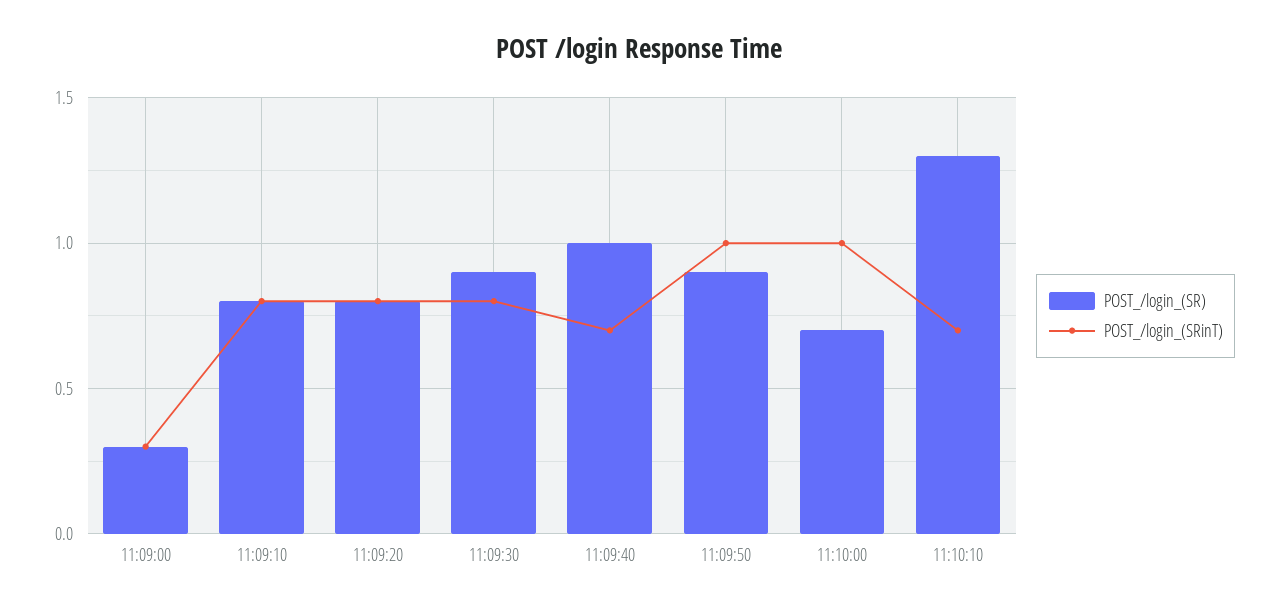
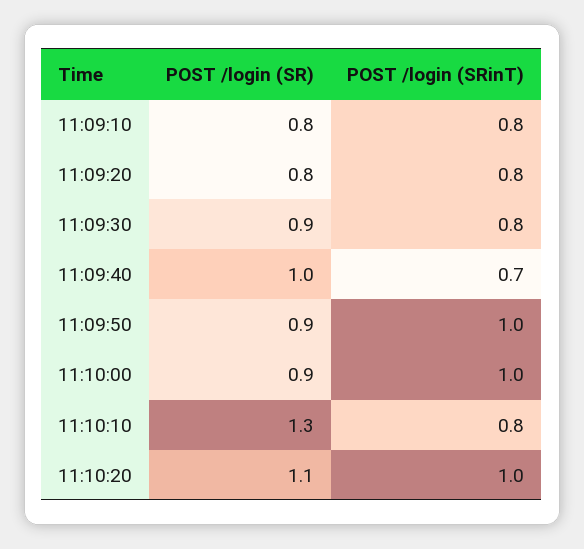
POST_/login_(SR), 11:09:00: 0.3 -> none
POST_/login_(SRinT), 11:09:00: 0.3 -> none
POST_/login_(SR), 11:10:00: 0.7 -> 0.9
POST_/login_(SRinT), 11:10:10: 0.7 -> 0.8
POST_/login_(SR), 11:10:20: none -> 1.1
POST_/login_(SRinT), 11:10:20: none -> 1

